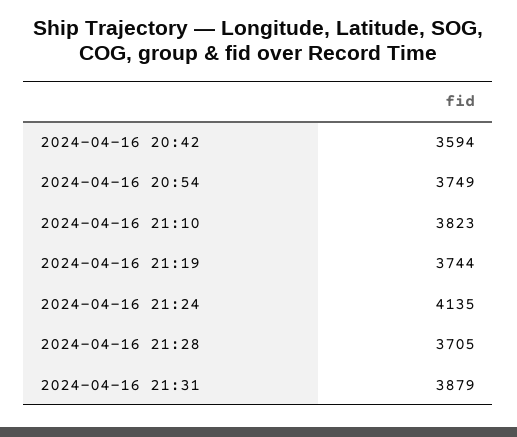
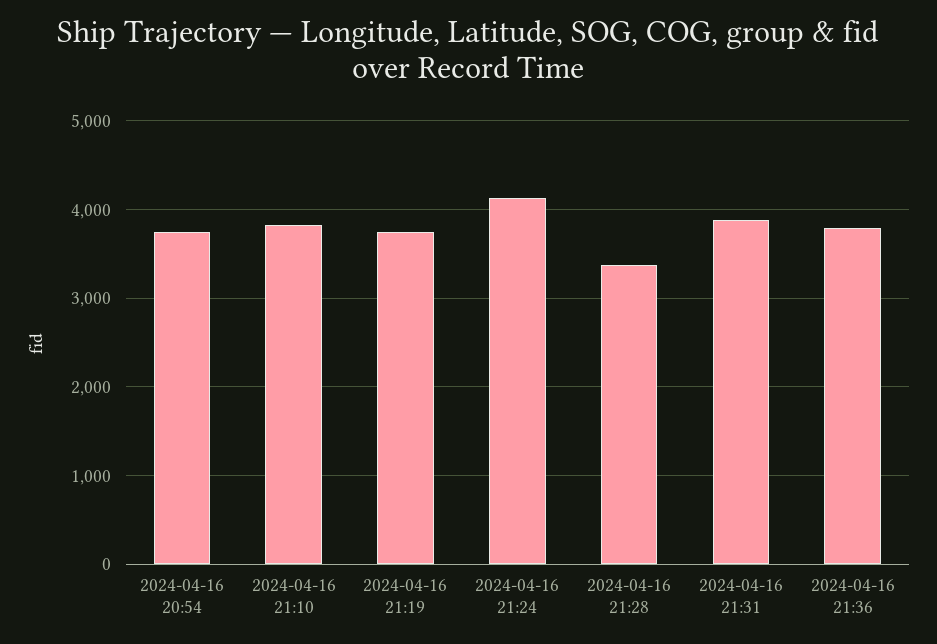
2024-04-16 20:42: 3594 -> none
2024-04-16 21:28: 3705 -> 3400
2024-04-16 21:36: none -> 3800

